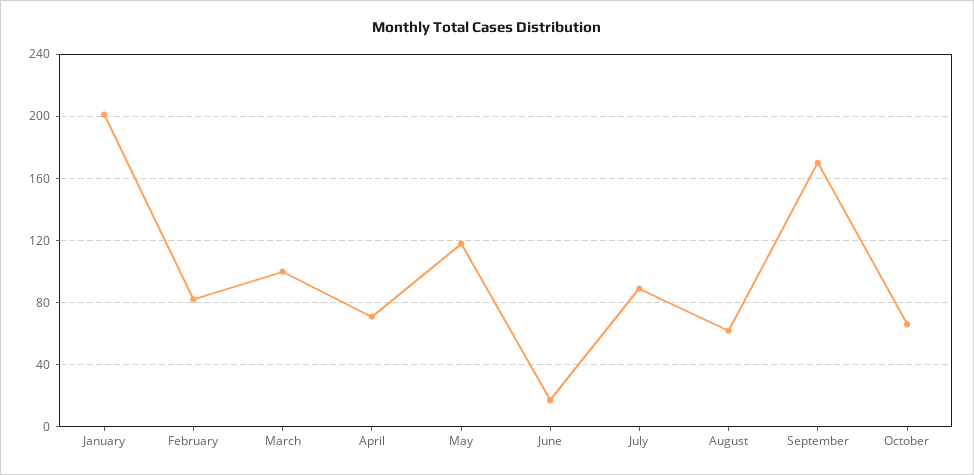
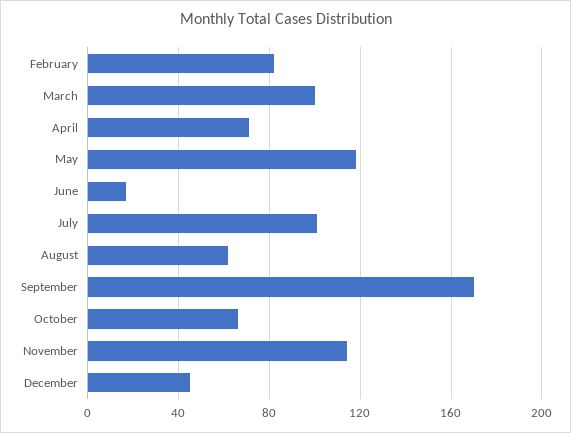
January: 200 -> none
July: 90 -> 100
November: none -> 115
December: none -> 45

